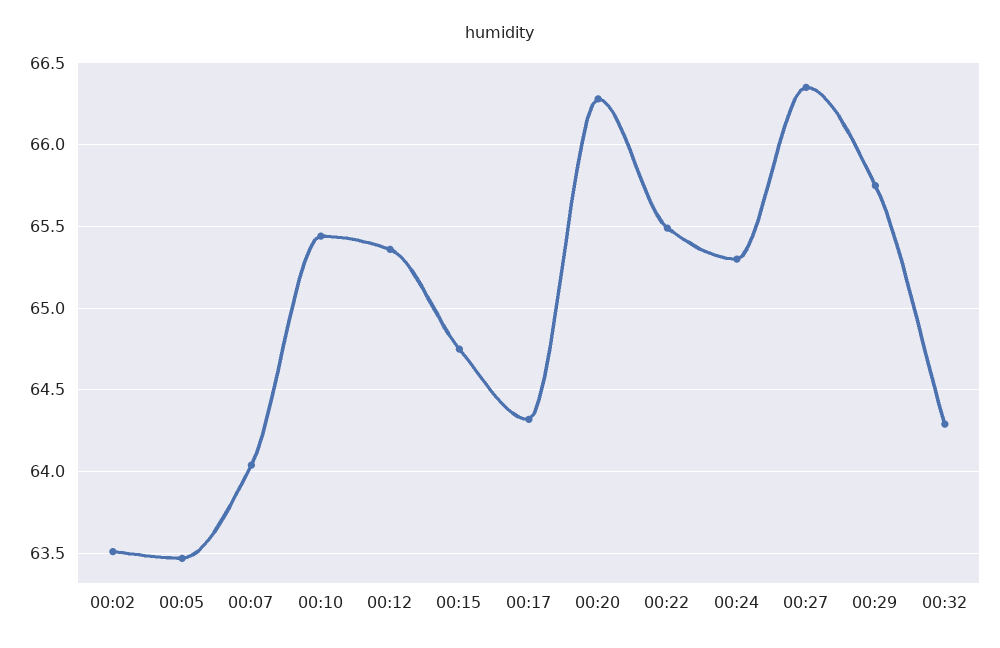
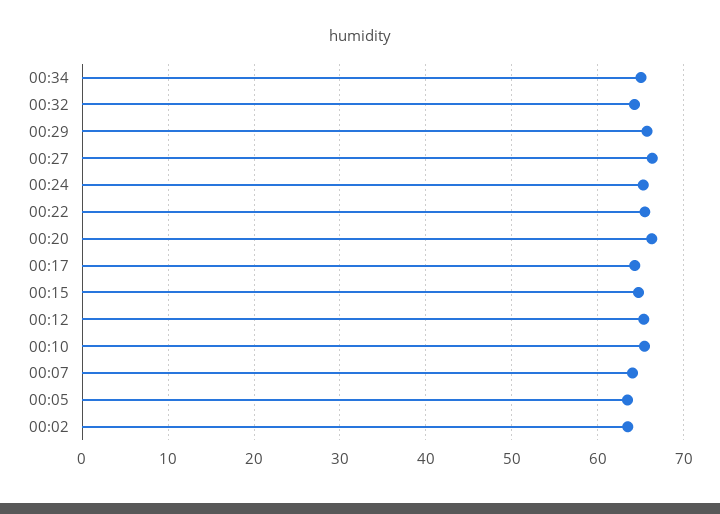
00:34: none -> 65

